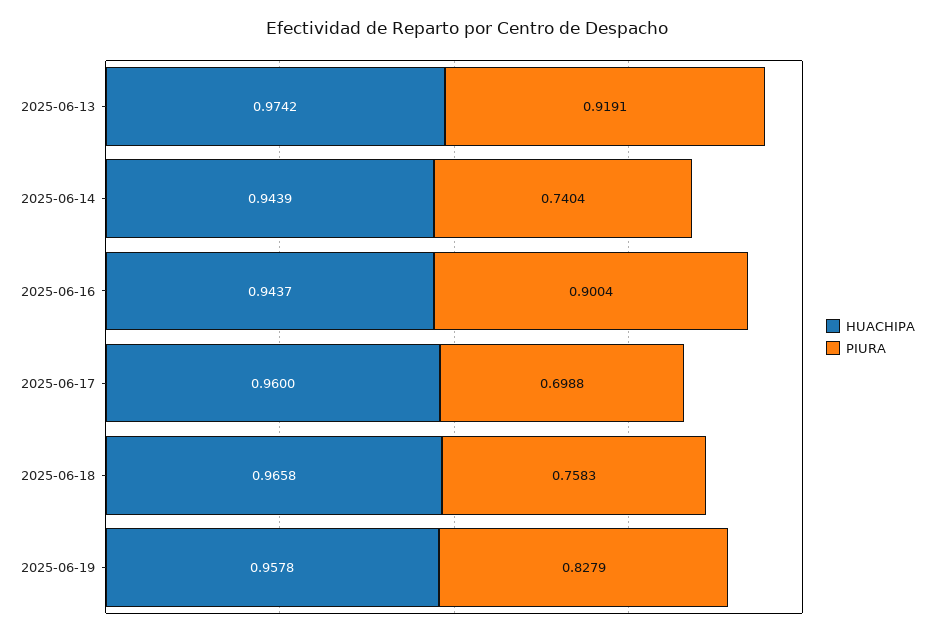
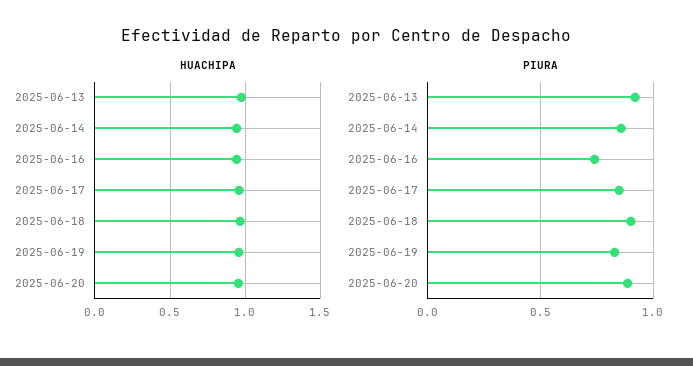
PIURA, 2025-06-14: 0.7404 -> 0.85
PIURA, 2025-06-16: 0.9004 -> 0.75
PIURA, 2025-06-17: 0.6988 -> 0.85
PIURA, 2025-06-18: 0.7583 -> 0.9
HUACHIPA, 2025-06-20: none -> 0.95
PIURA, 2025-06-20: none -> 0.9

